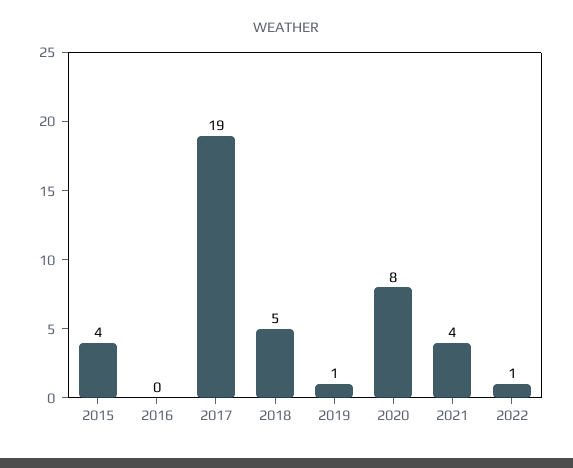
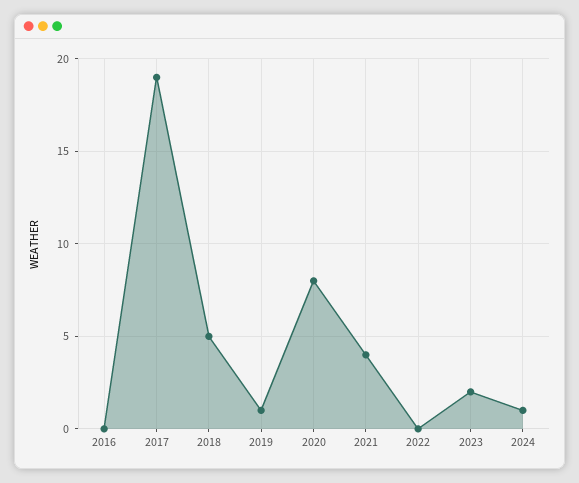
2015: 4 -> none
2022: 1 -> 0
2023: none -> 2
2024: none -> 1

